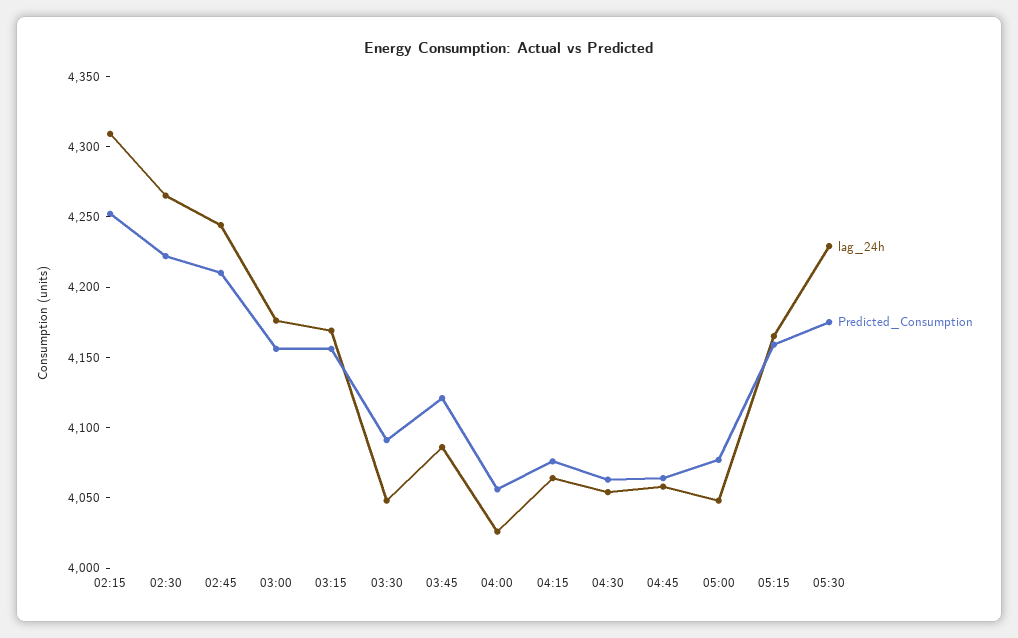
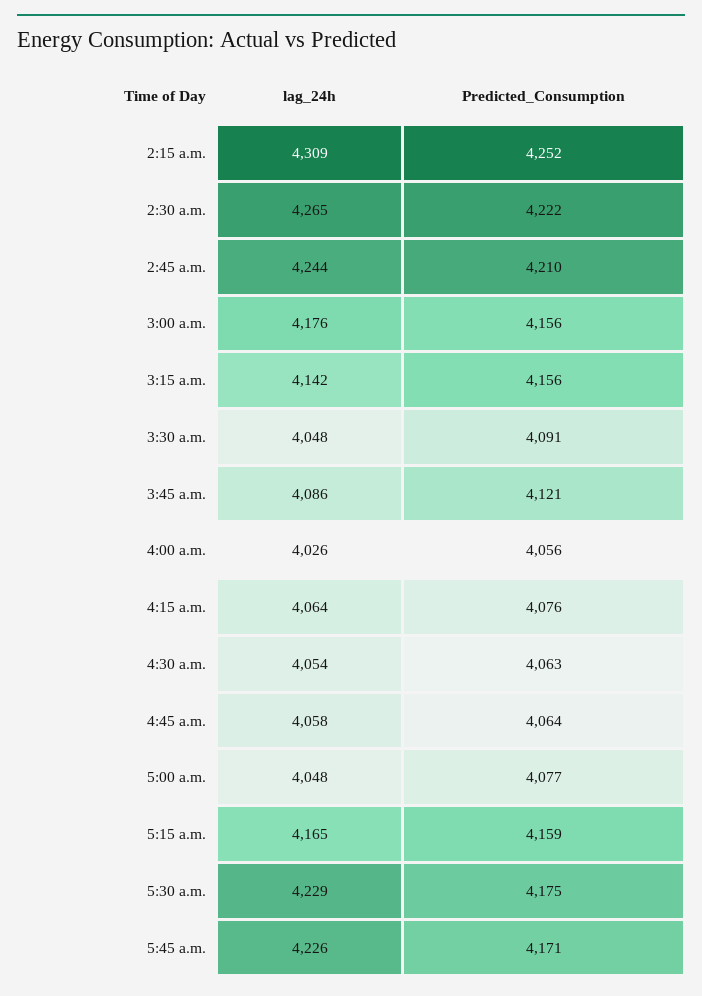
lag_24h, 03:15: 4170 -> 4142
lag_24h, 5:45 a.m.: none -> 4226
Predicted_Consumption, 5:45 a.m.: none -> 4171

